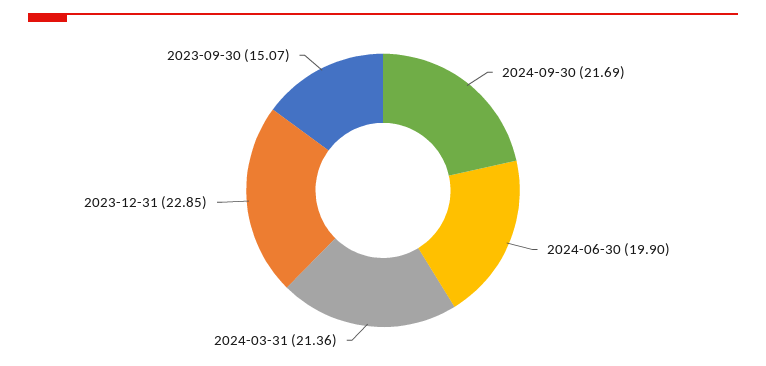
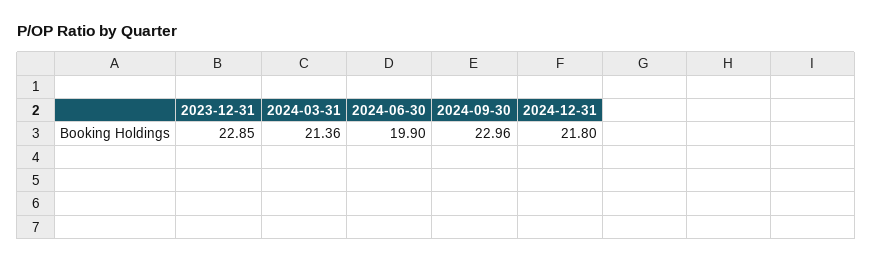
2024-09-30: 21.69 -> 22.96
2023-09-30: 15.07 -> none
2024-12-31: none -> 21.8

